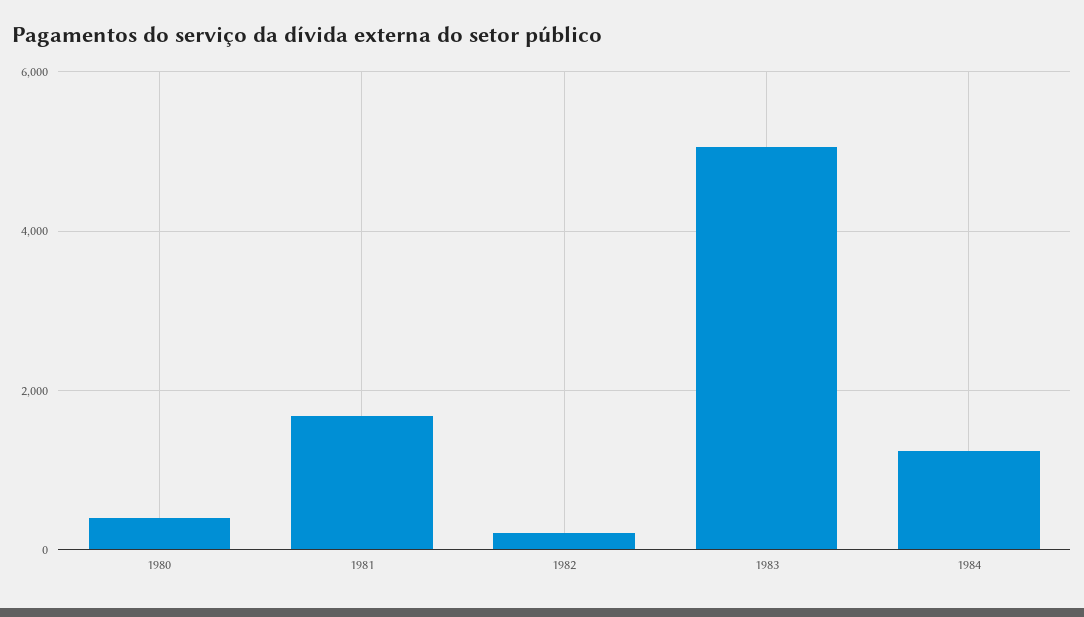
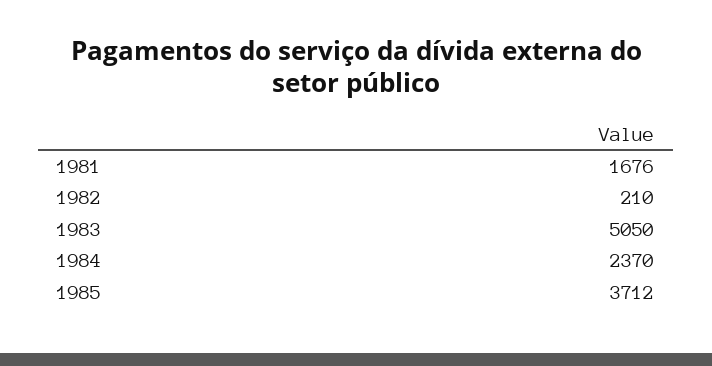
1980: 400 -> none
1984: 1200 -> 2370
1985: none -> 3712

